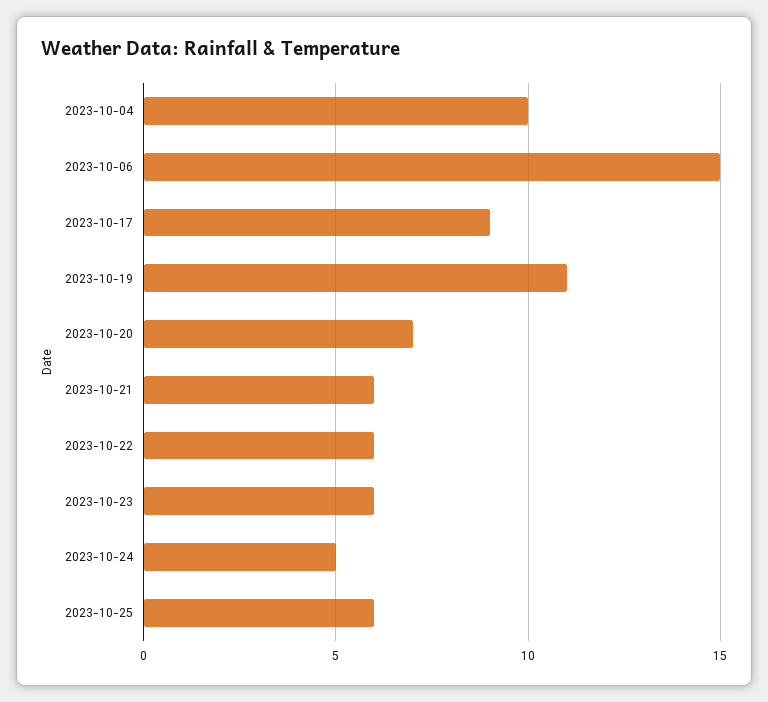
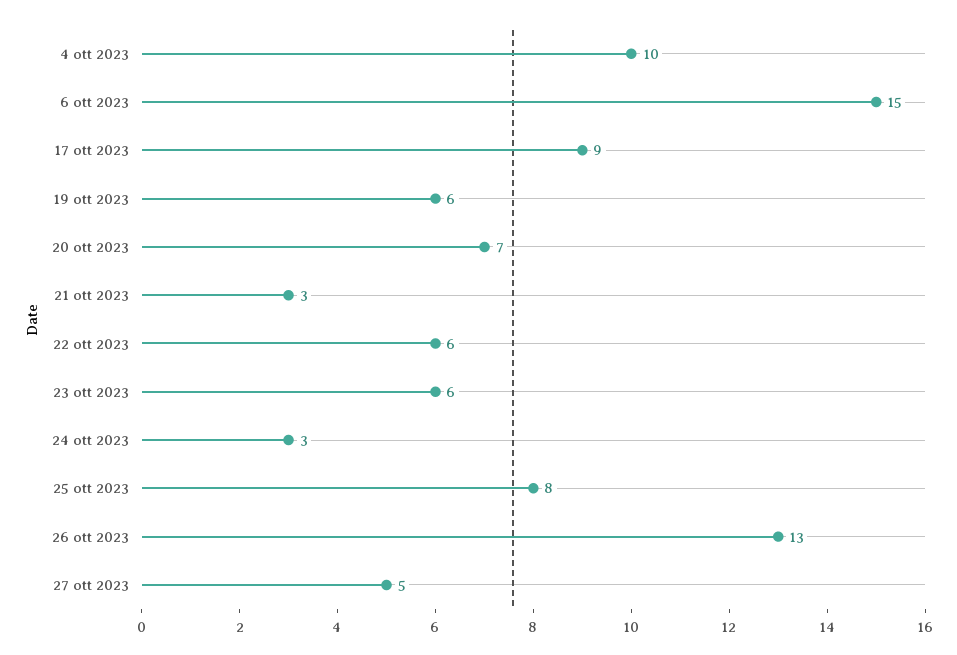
2023-10-19: 11 -> 6
2023-10-21: 6 -> 3
2023-10-24: 5 -> 3
2023-10-25: 6 -> 8
26 ott 2023: none -> 13
27 ott 2023: none -> 5

